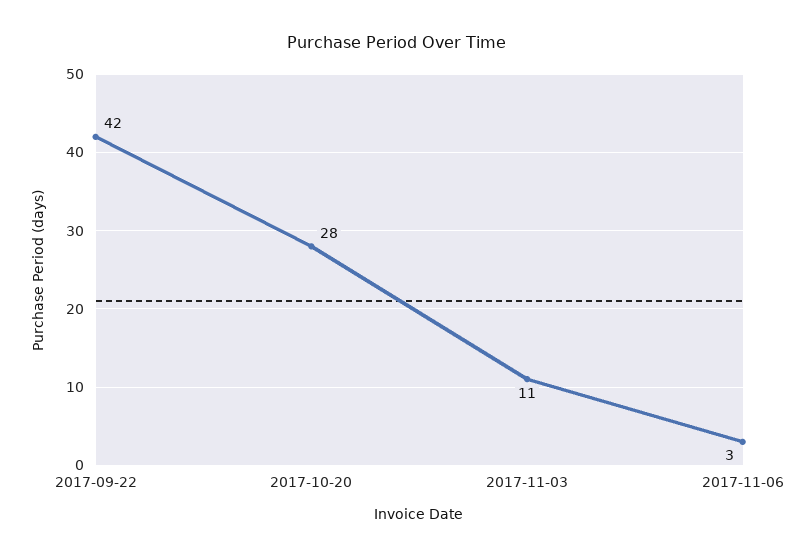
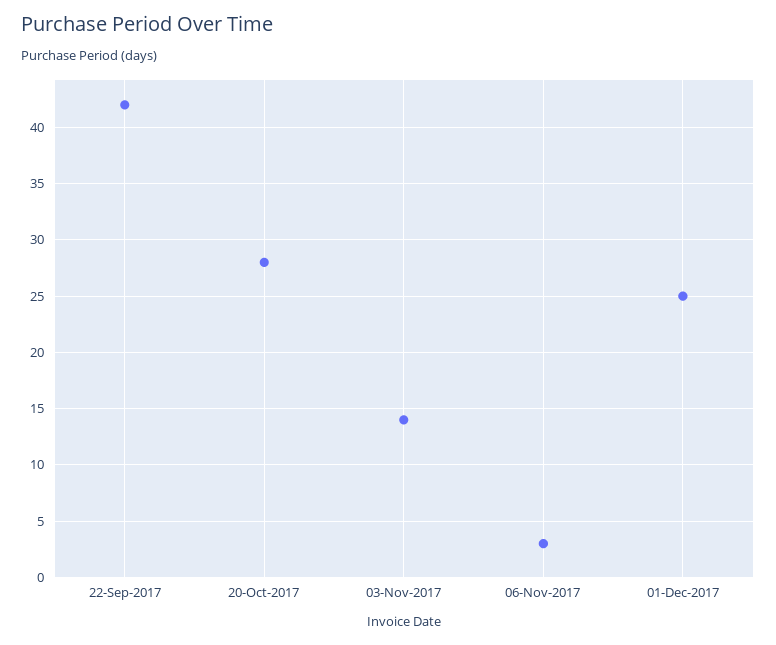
2017-11-03: 11 -> 14
01-Dec-2017: none -> 25

